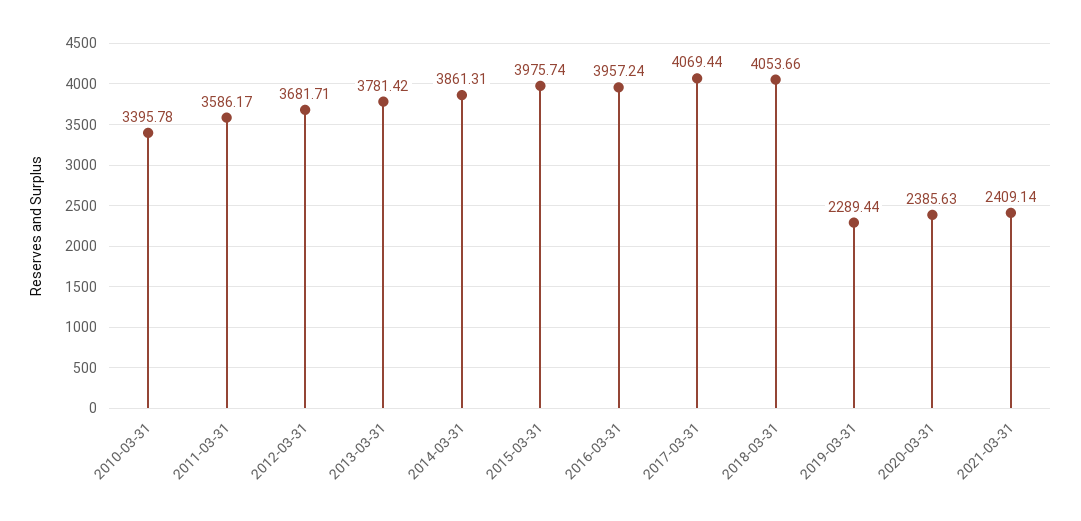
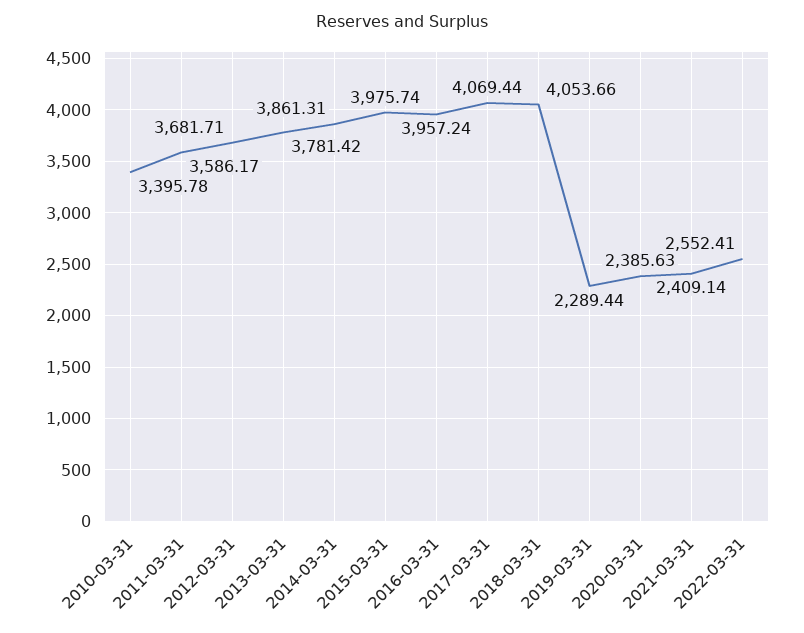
2022-03-31: none -> 2552.41

